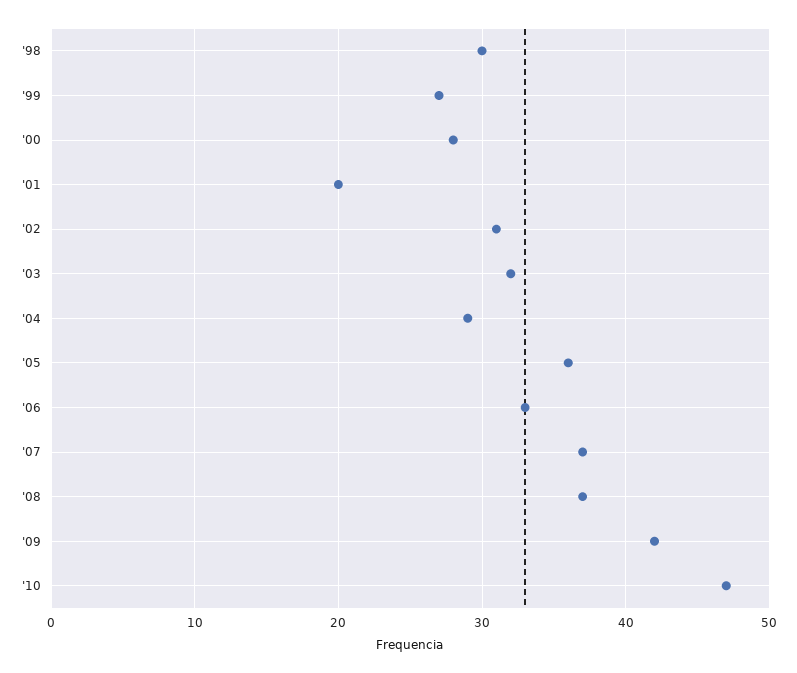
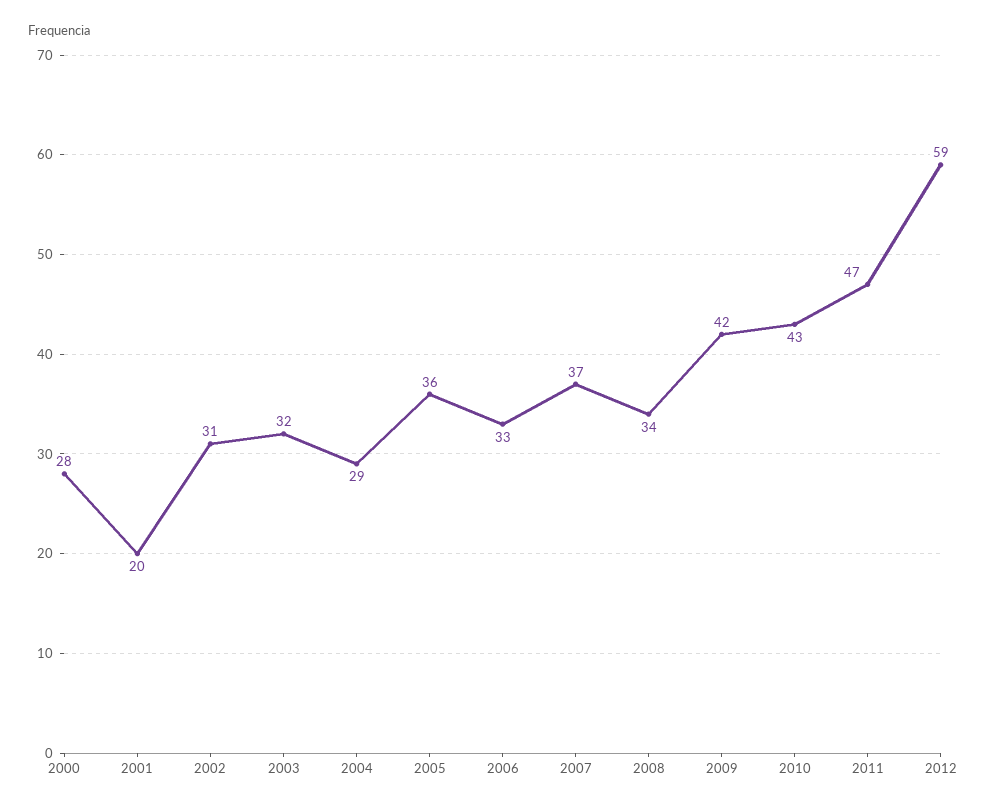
'98: 30 -> none
'99: 27 -> none
'08: 37 -> 34
'10: 47 -> 43
2011: none -> 47
2012: none -> 59

